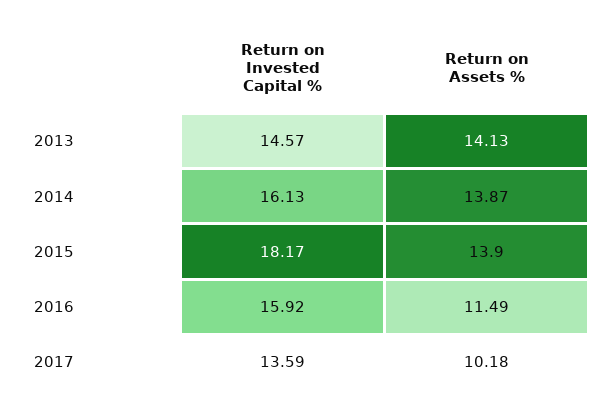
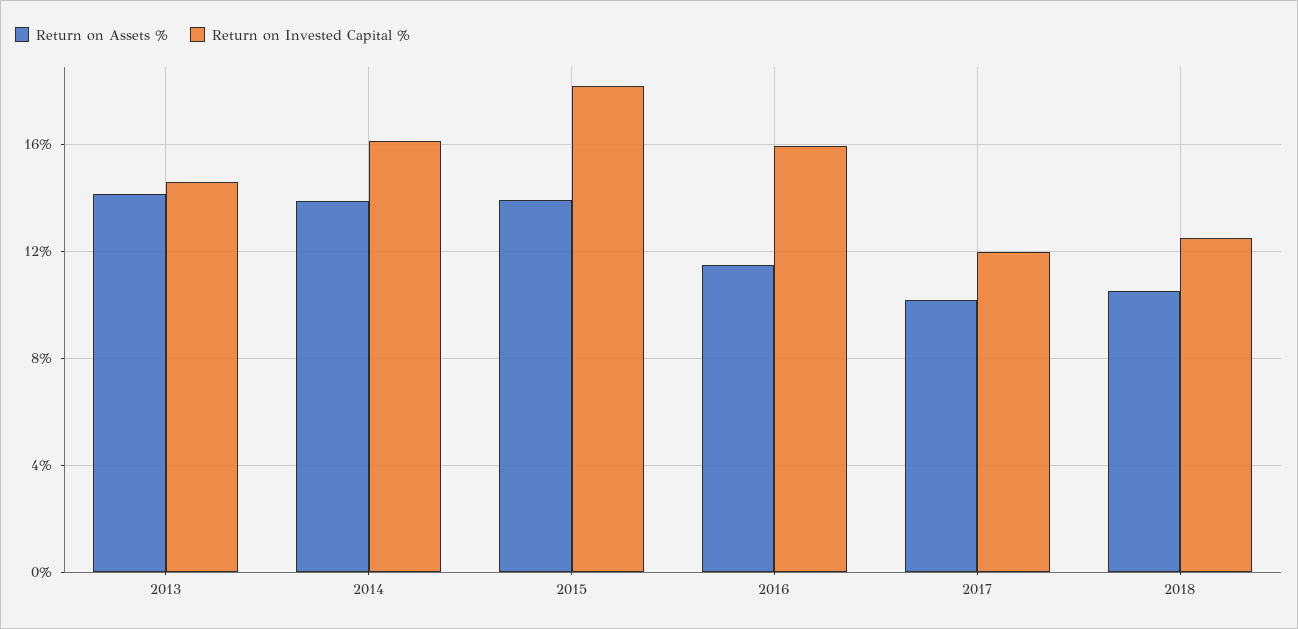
Return on Invested Capital %, 2017: 13.59 -> 12
Return on Assets %, 2018: none -> 10.5
Return on Invested Capital %, 2018: none -> 12.5

